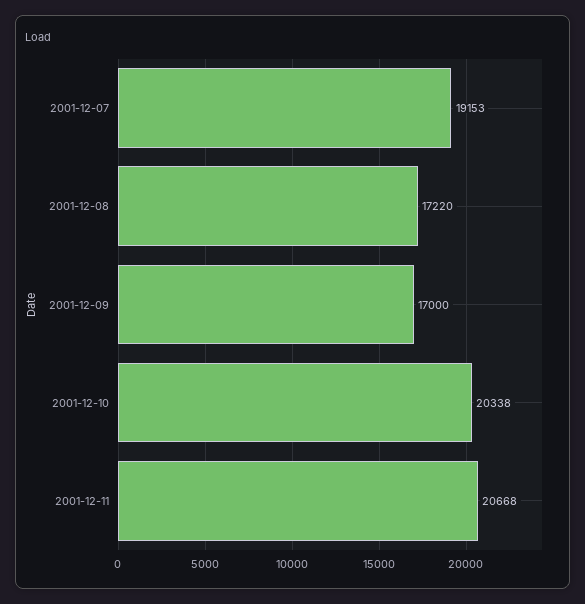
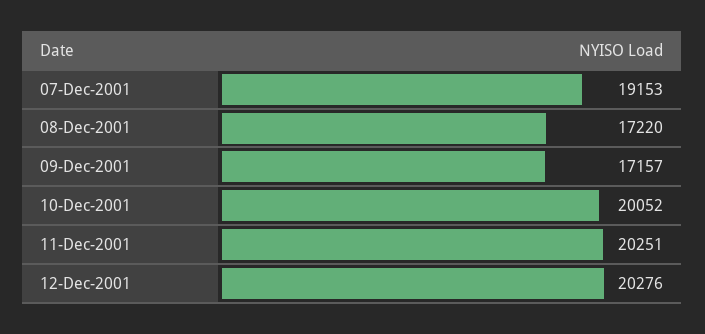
2001-12-09: 17000 -> 17157
2001-12-10: 20338 -> 20052
2001-12-11: 20668 -> 20251
12-Dec-2001: none -> 20276

